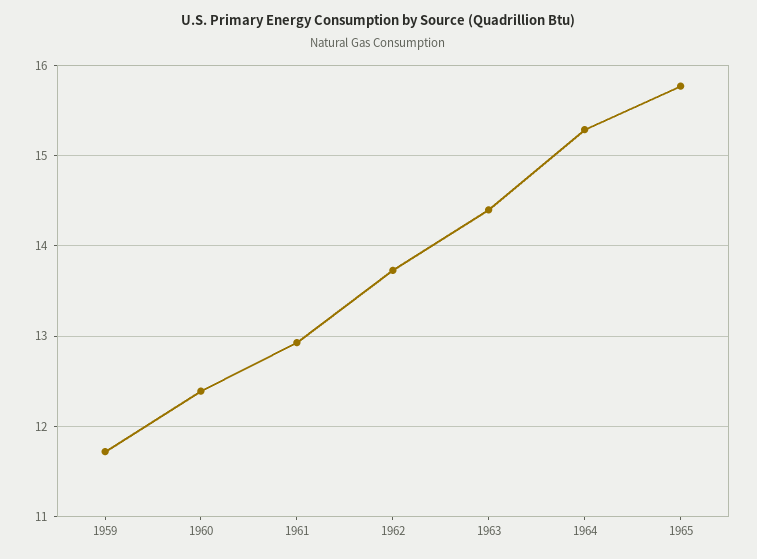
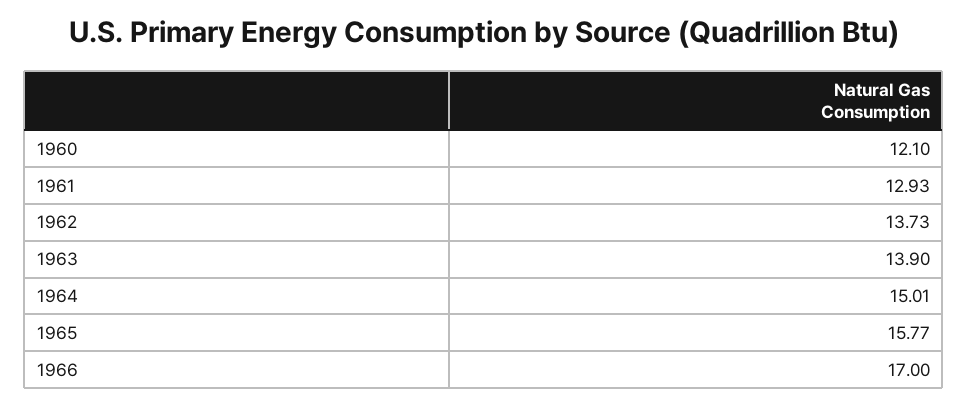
1959: 11.7 -> none
1960: 12.4 -> 12.1
1963: 14.4 -> 13.9
1964: 15.3 -> 15.01
1966: none -> 17

